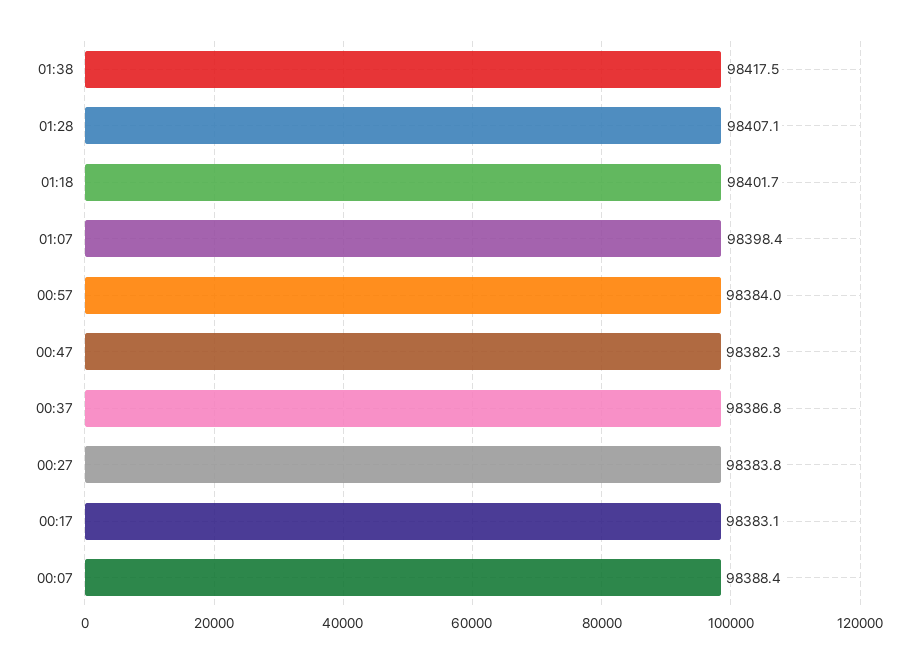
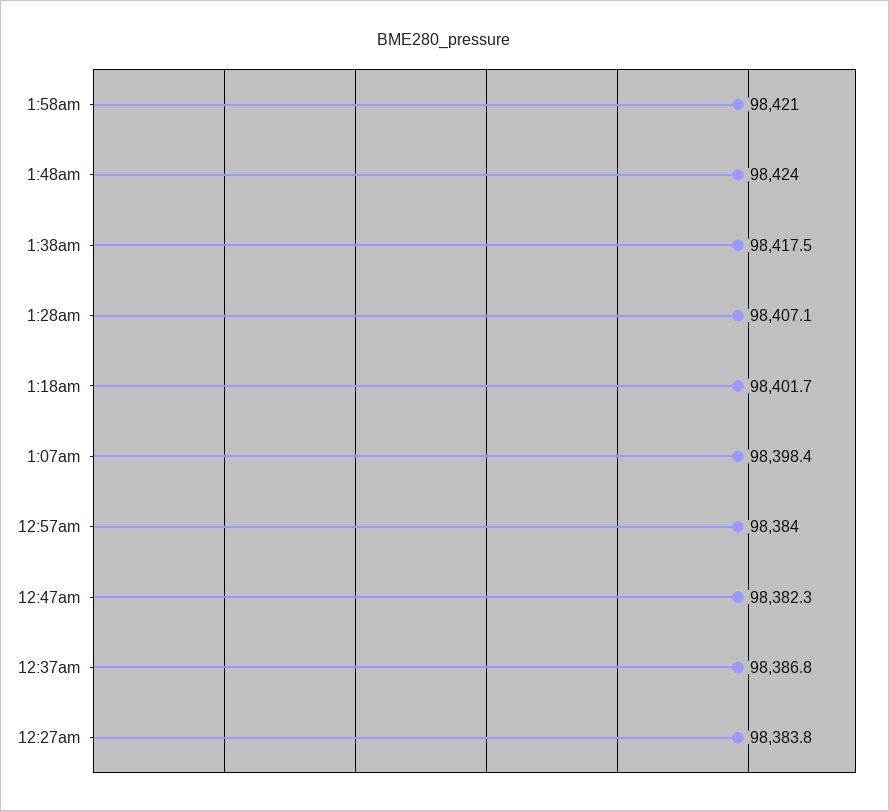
00:17: 98383.1 -> none
00:07: 98388.4 -> none
1:58am: none -> 98421
1:48am: none -> 98424

